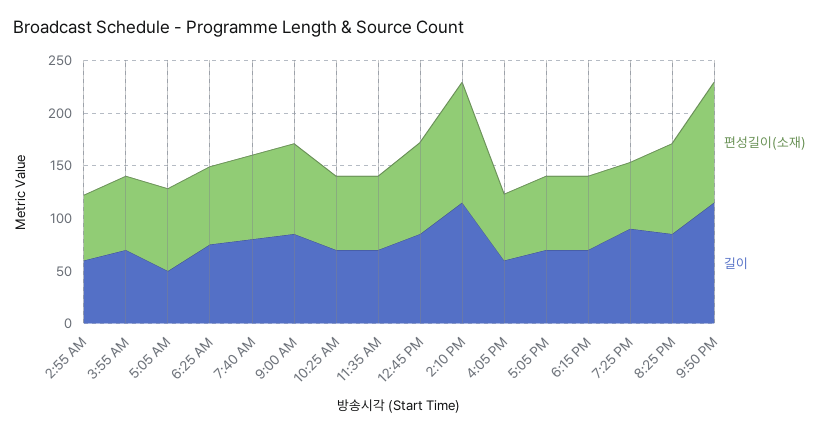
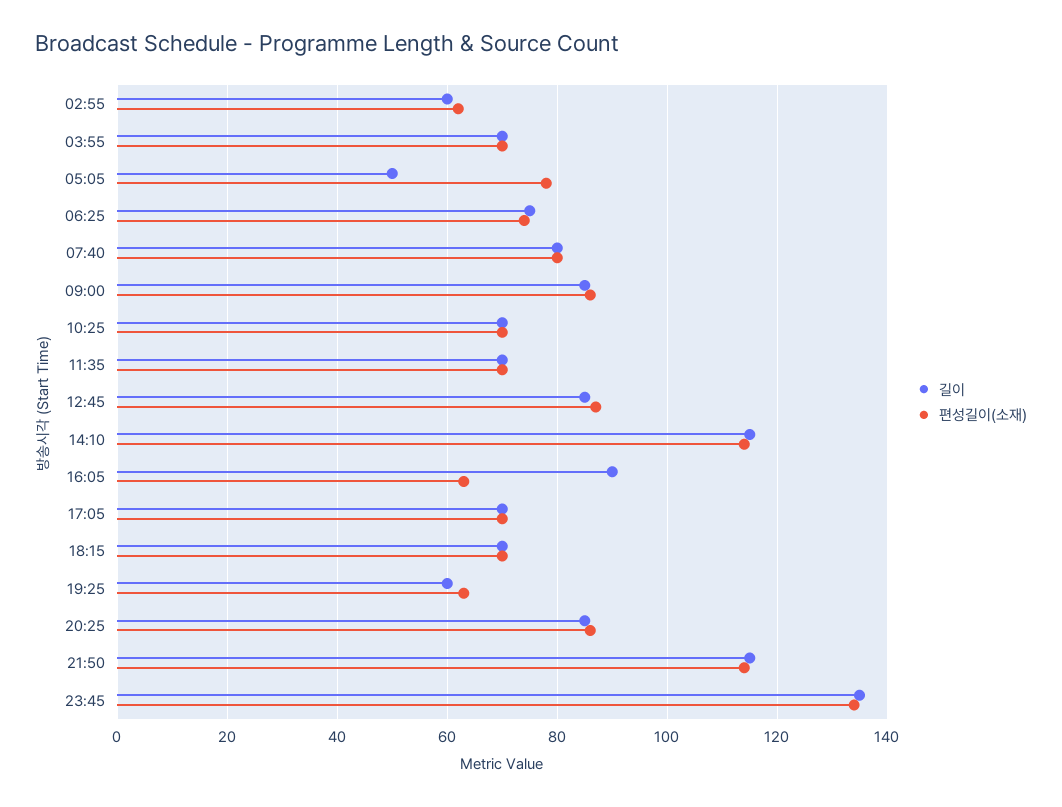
길이, 4:05 PM: 60 -> 90
길이, 7:25 PM: 90 -> 60
길이, 23:45: none -> 135
편성길이(소재), 23:45: none -> 135

